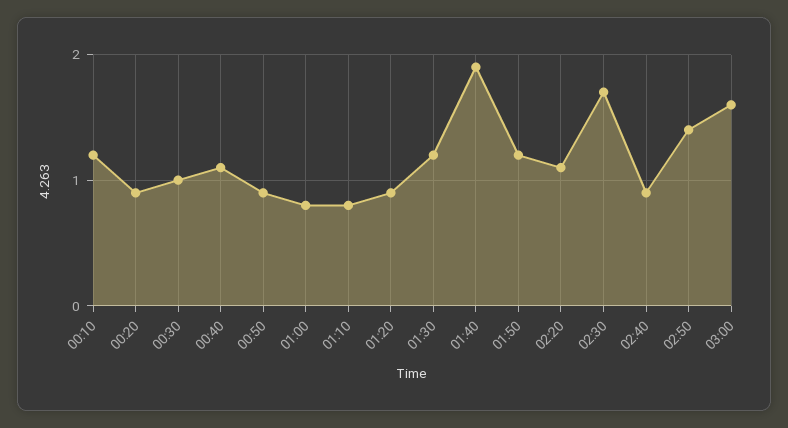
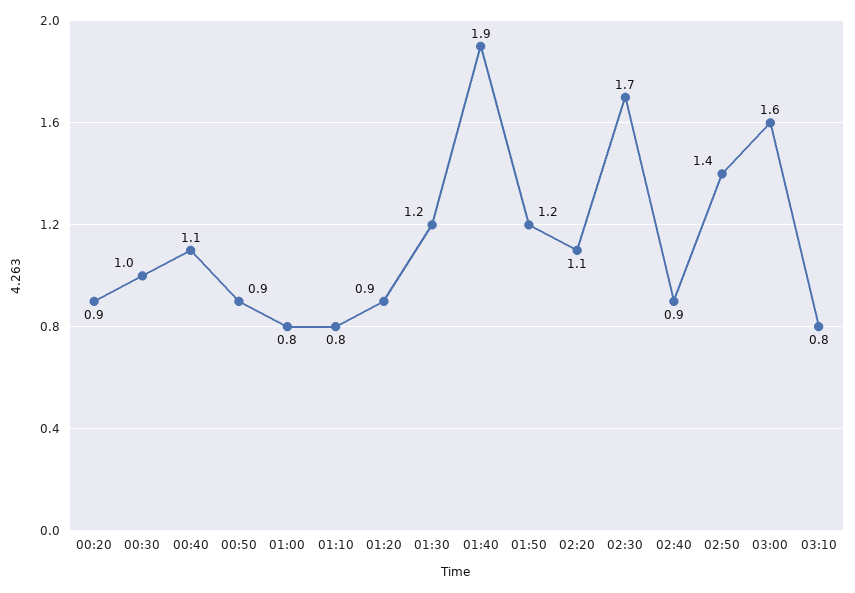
00:10: 1.2 -> none
03:10: none -> 0.8

